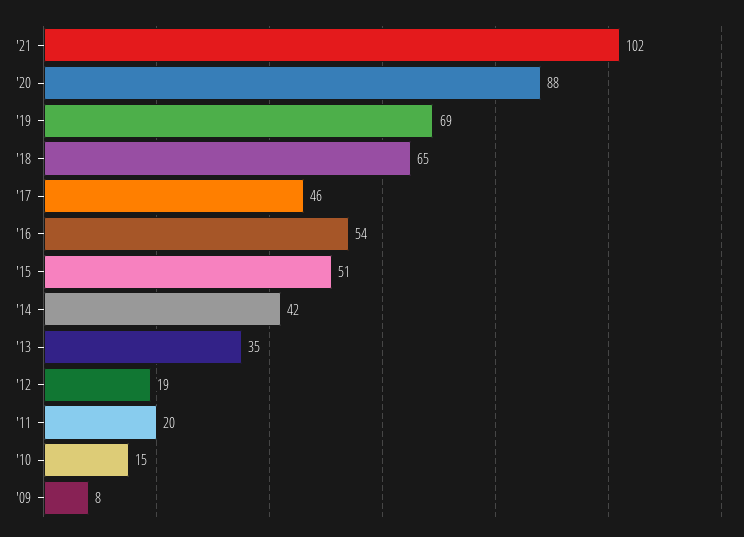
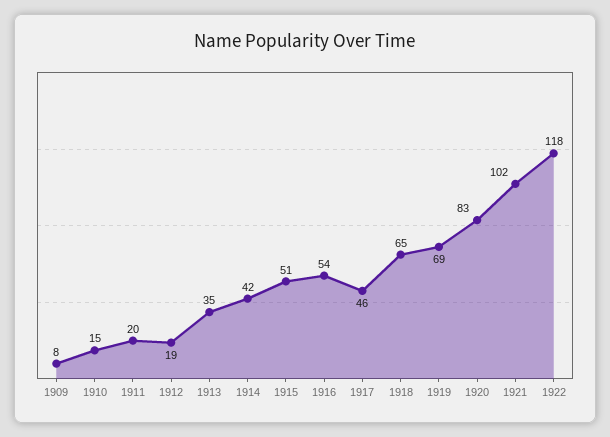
'20: 88 -> 83
1922: none -> 118

